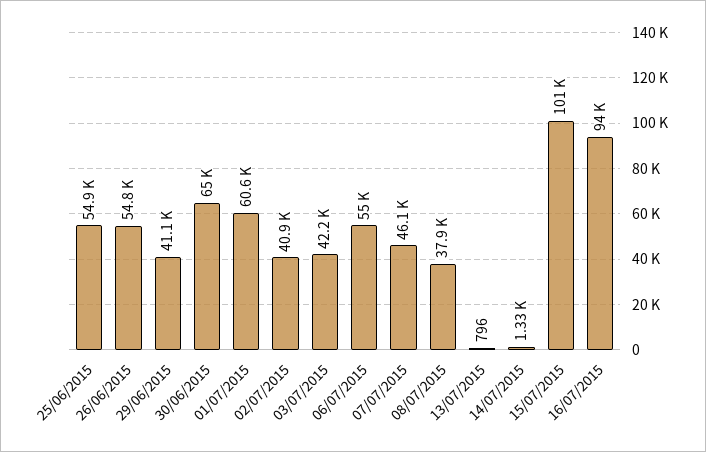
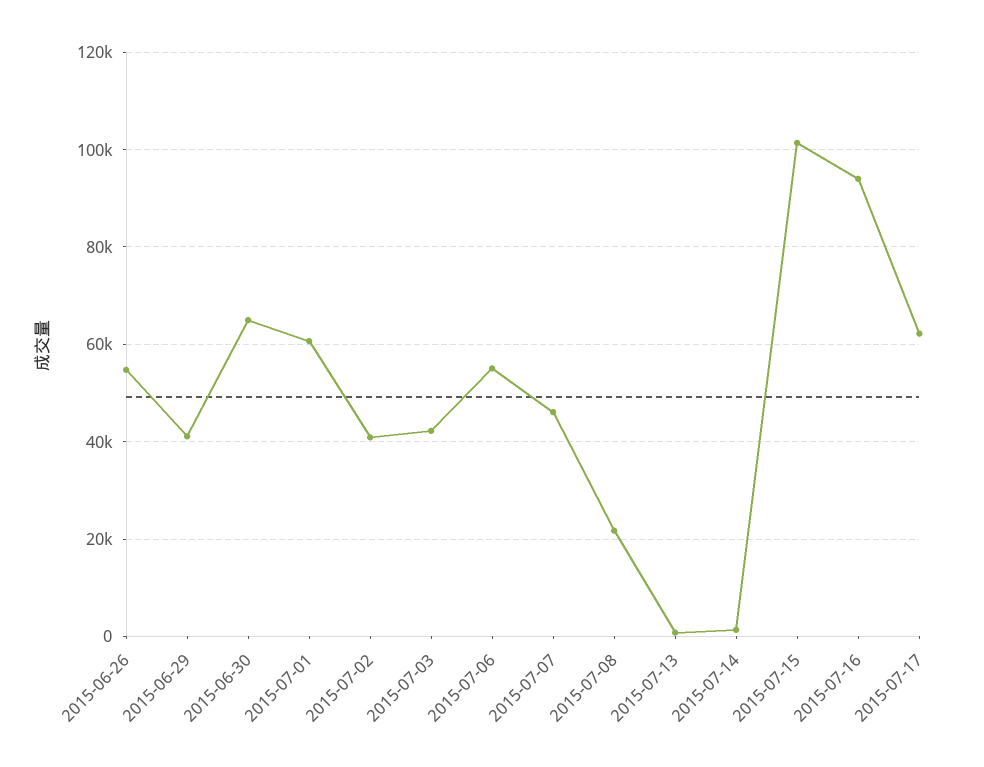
25/06/2015: 54900 -> none
08/07/2015: 37900 -> 22000
2015-07-17: none -> 62000

